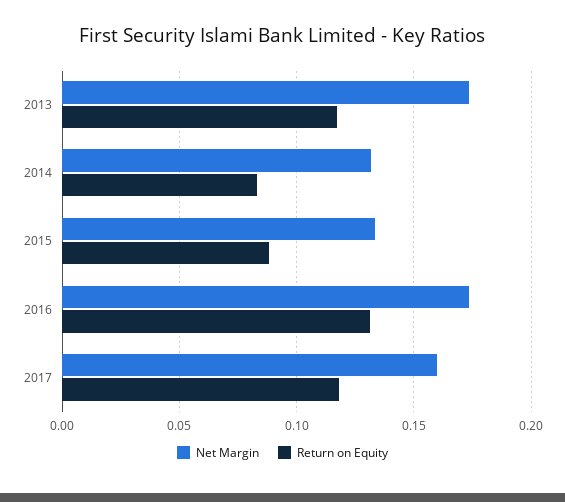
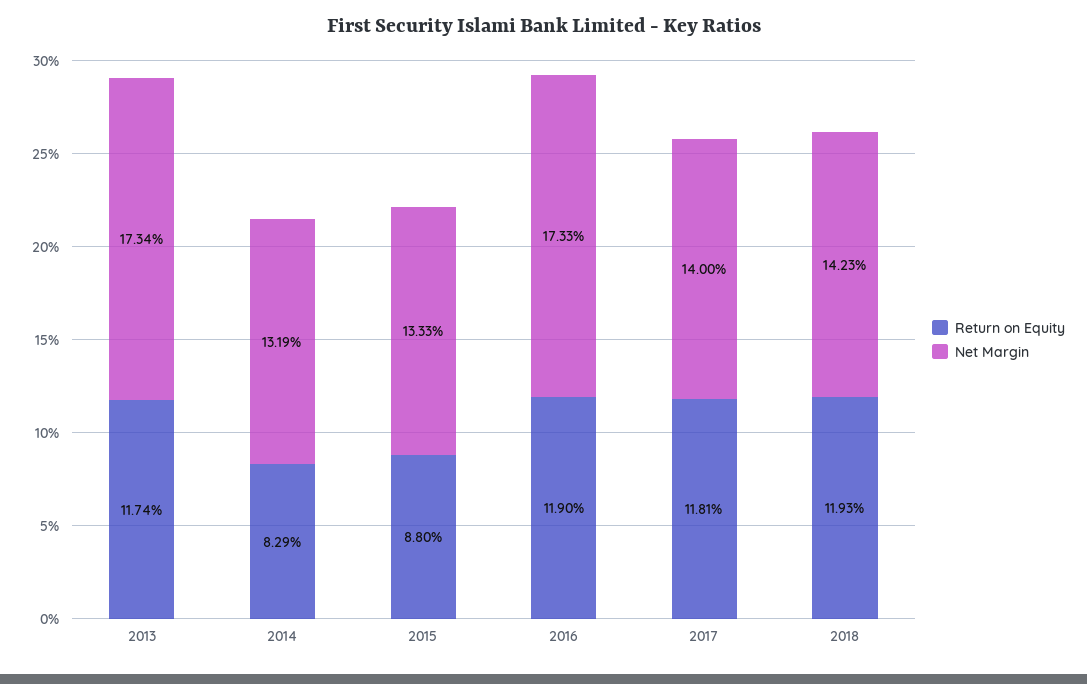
Return on Equity, 2016: 0.13 -> 0.119
Net Margin, 2017: 0.16 -> 0.14
Return on Equity, 2018: none -> 0.1193
Net Margin, 2018: none -> 0.1423

